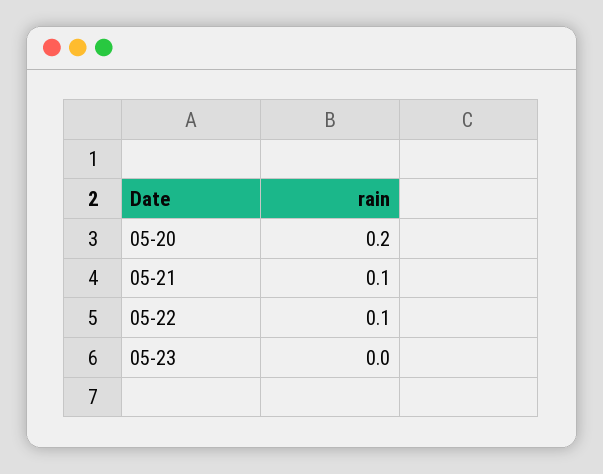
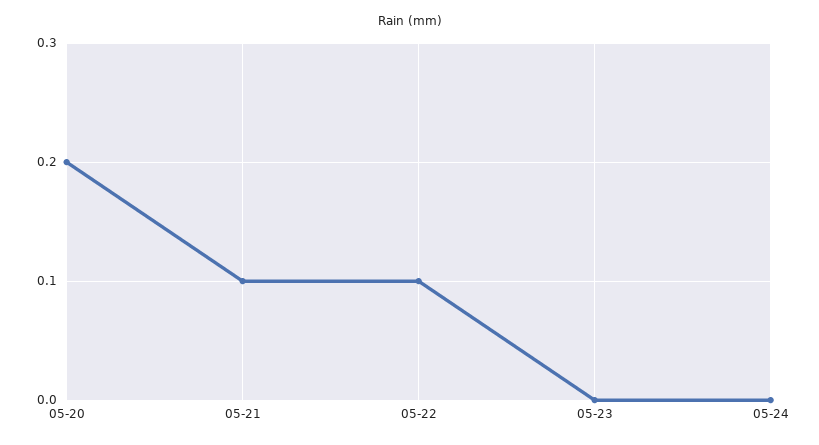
05-24: none -> 0

